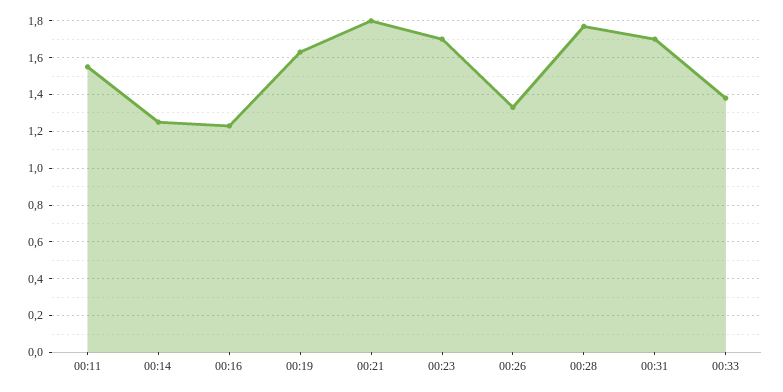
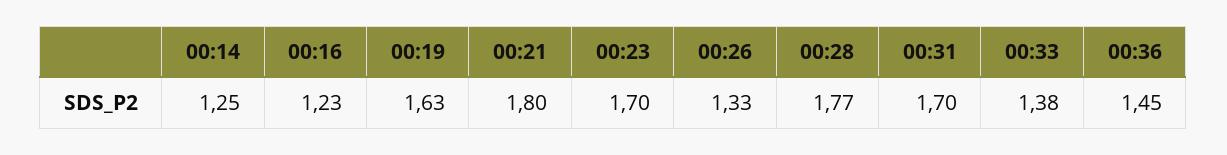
00:11: 1.55 -> none
00:36: none -> 1.45

